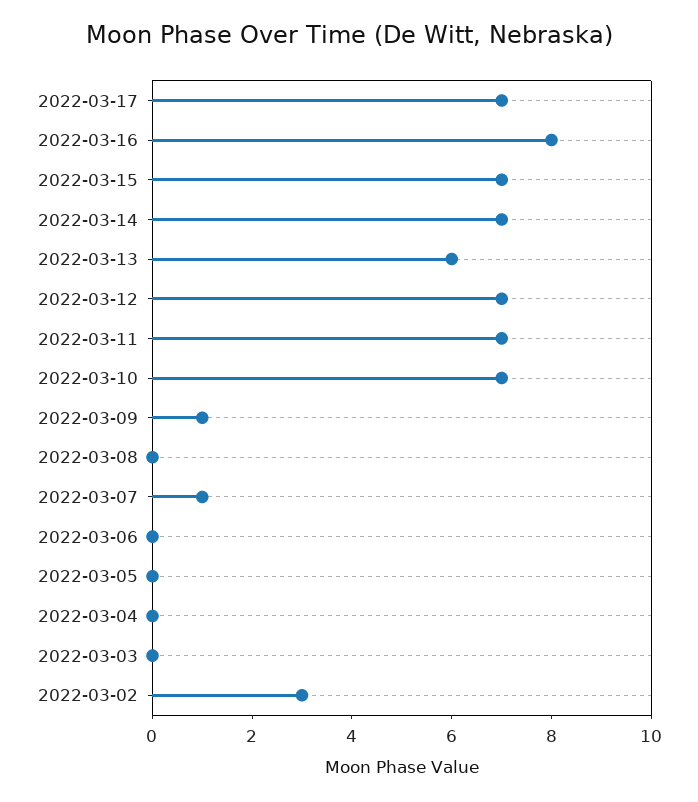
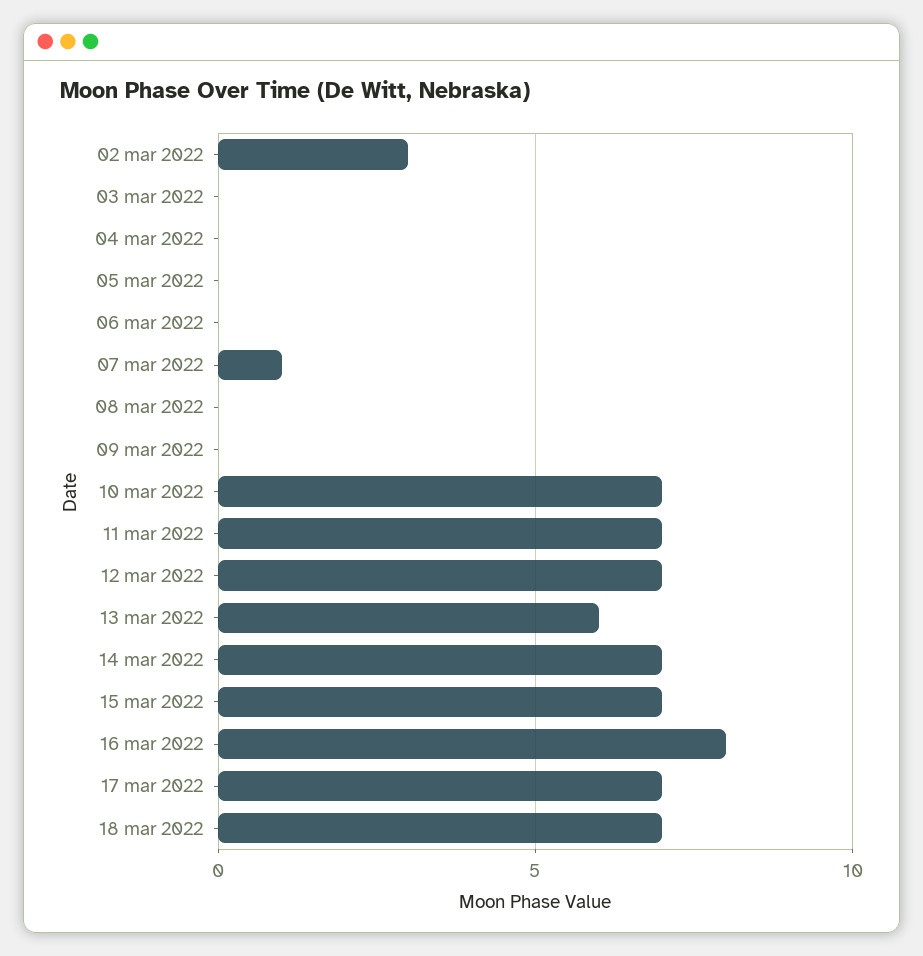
2022-03-09: 1 -> 0
18 mar 2022: none -> 7

